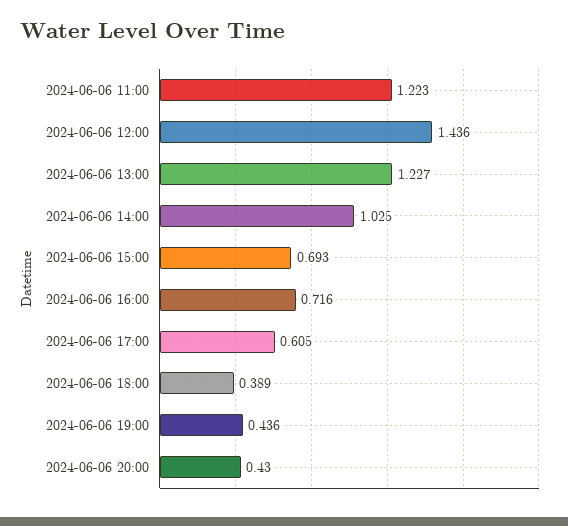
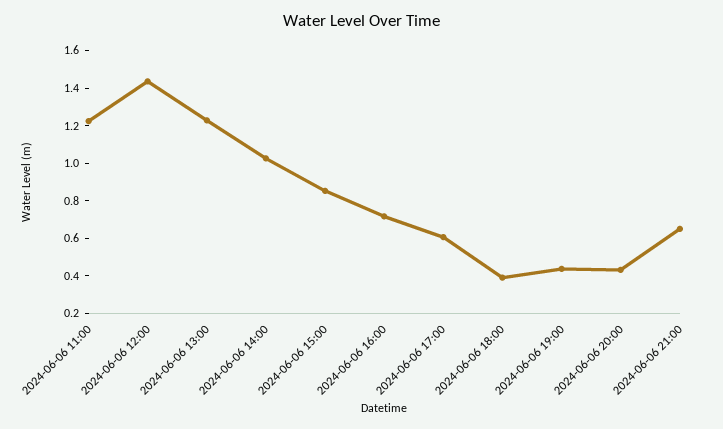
2024-06-06 15:00: 0.693 -> 0.85
2024-06-06 21:00: none -> 0.65

